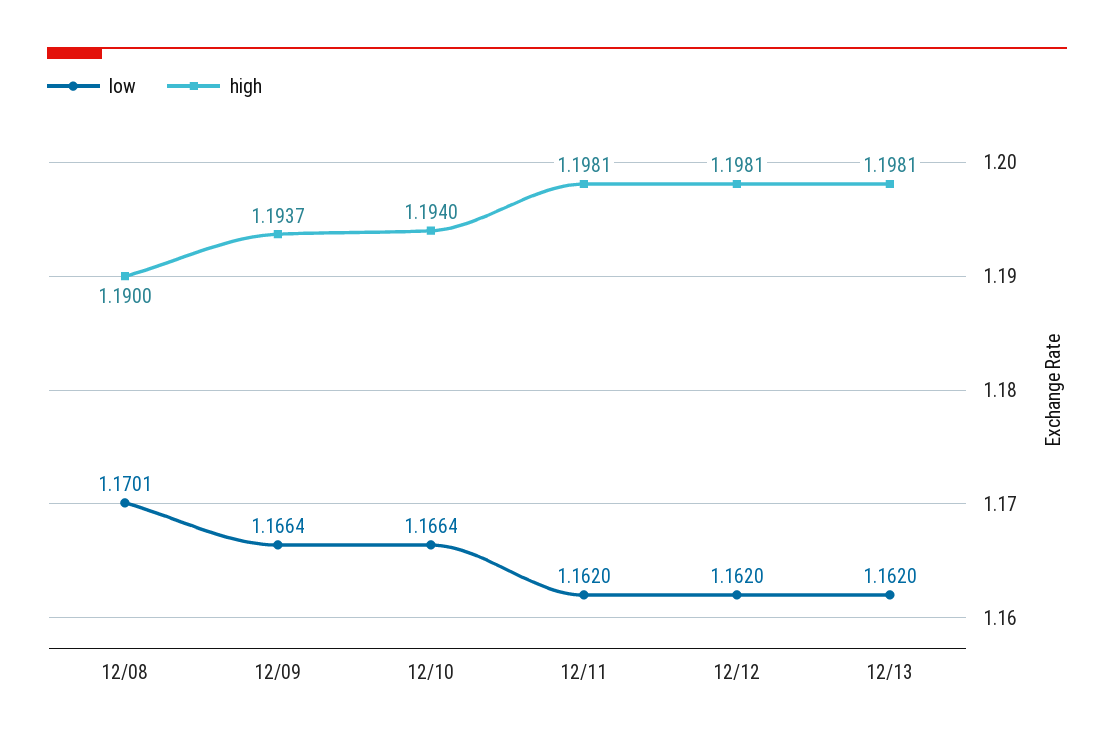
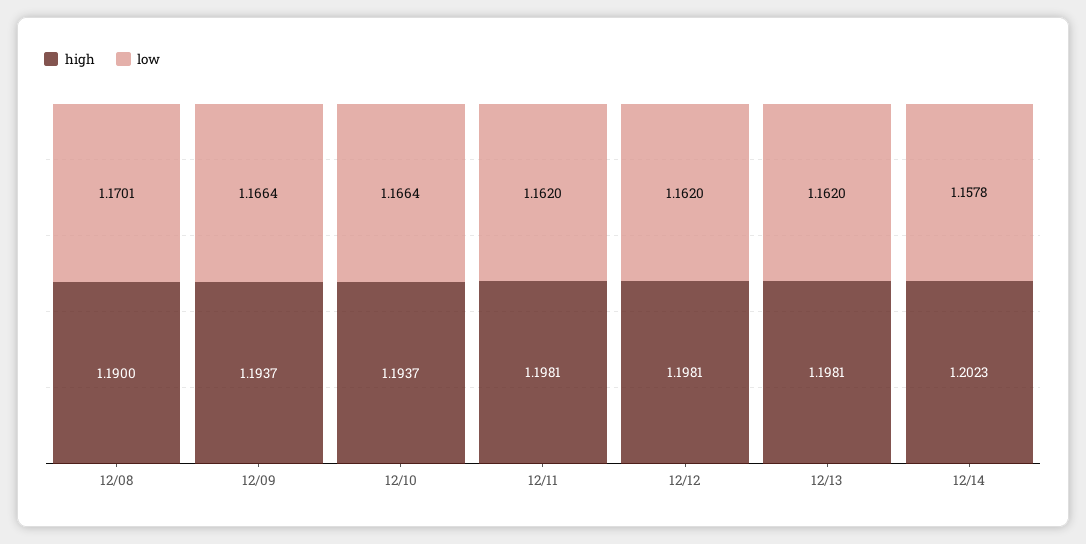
high, 12/10: 1.194 -> 1.1937
high, 12/14: none -> 1.2023
low, 12/14: none -> 1.1578

